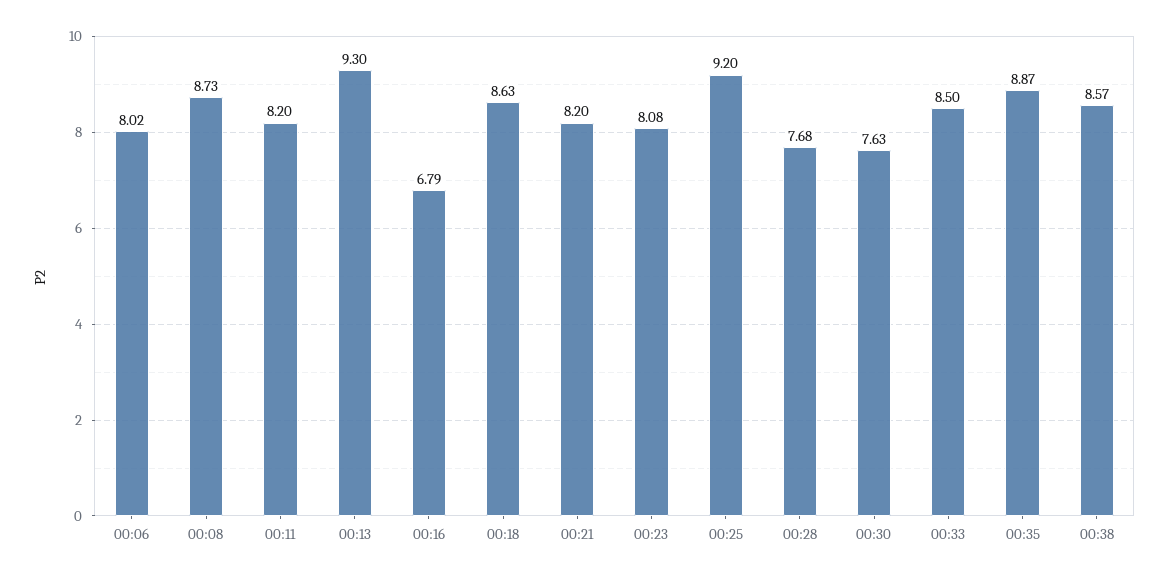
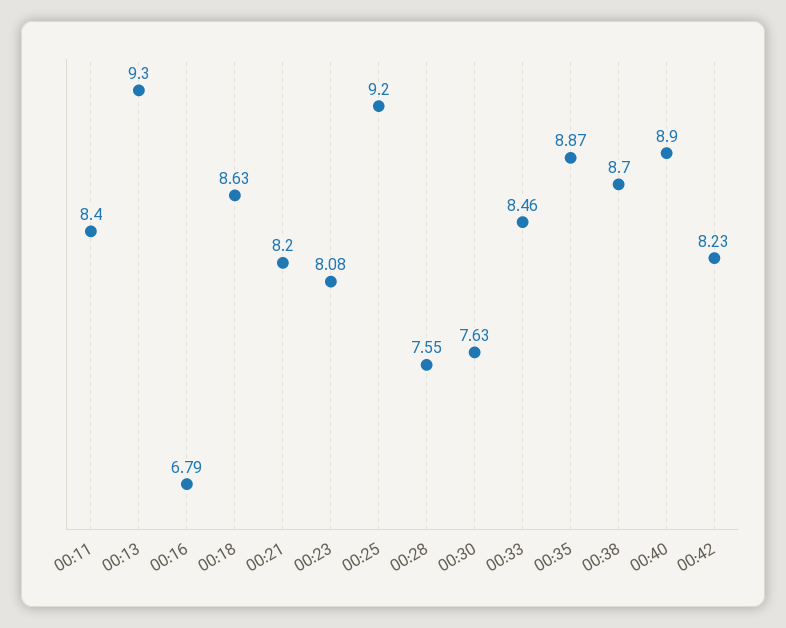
00:06: 8.02 -> none
00:08: 8.73 -> none
00:11: 8.2 -> 8.4
00:28: 7.68 -> 7.55
00:33: 8.5 -> 8.46
00:38: 8.57 -> 8.7
00:40: none -> 8.9
00:42: none -> 8.23

